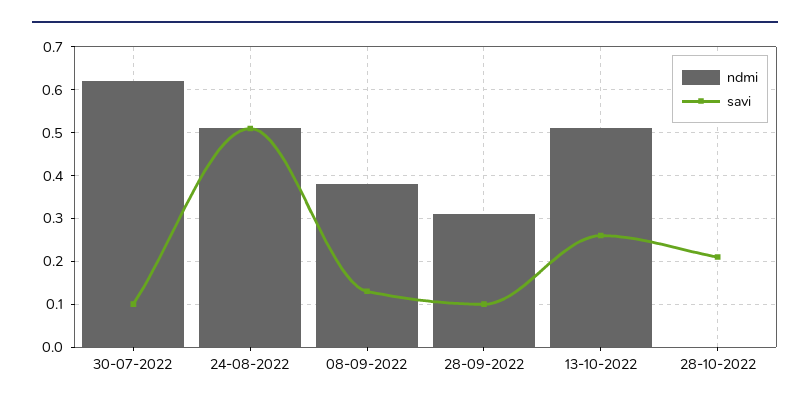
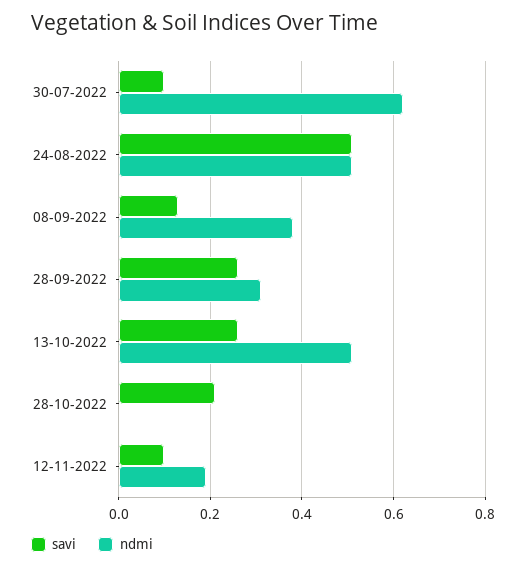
savi, 28-09-2022: 0.1 -> 0.25
savi, 12-11-2022: none -> 0.1
ndmi, 12-11-2022: none -> 0.2

